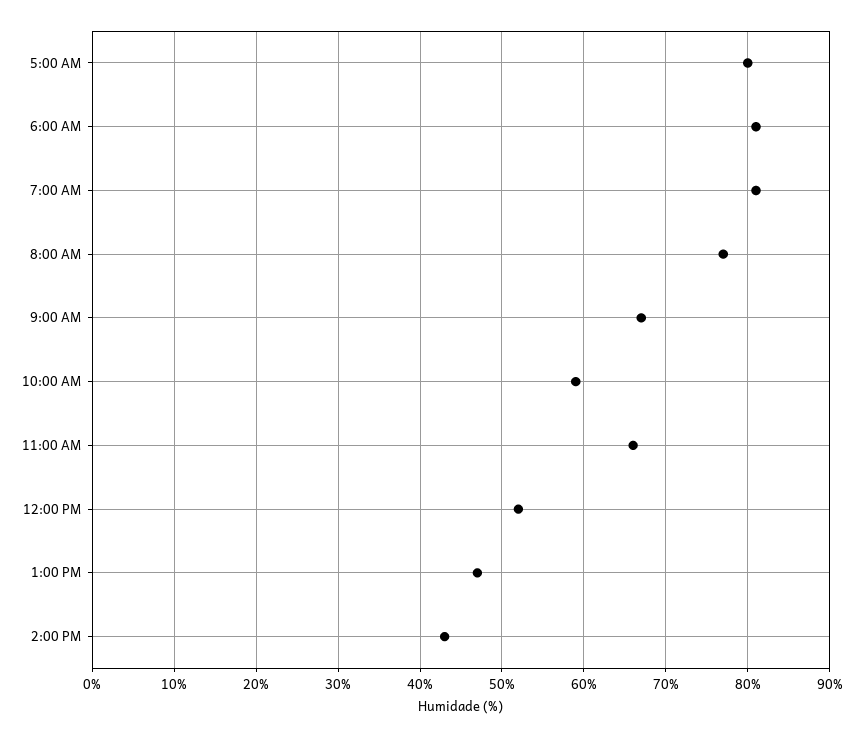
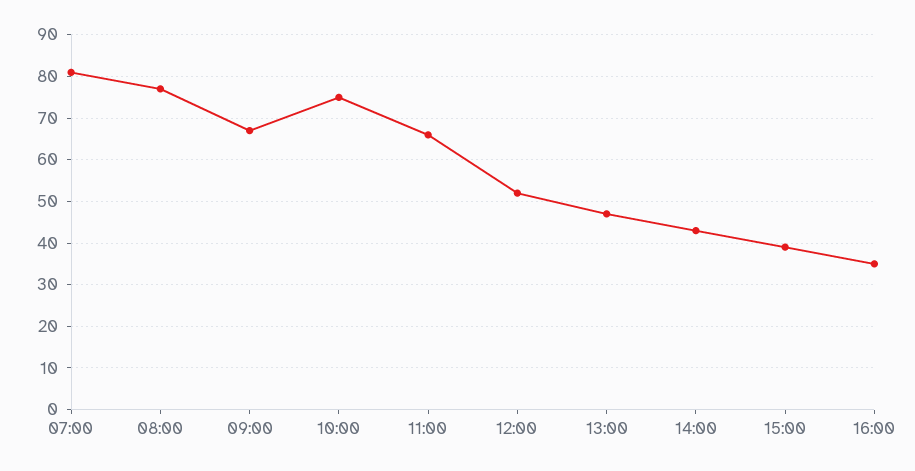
5:00 AM: 80 -> none
6:00 AM: 81 -> none
10:00 AM: 59 -> 75
15:00: none -> 40
16:00: none -> 35

